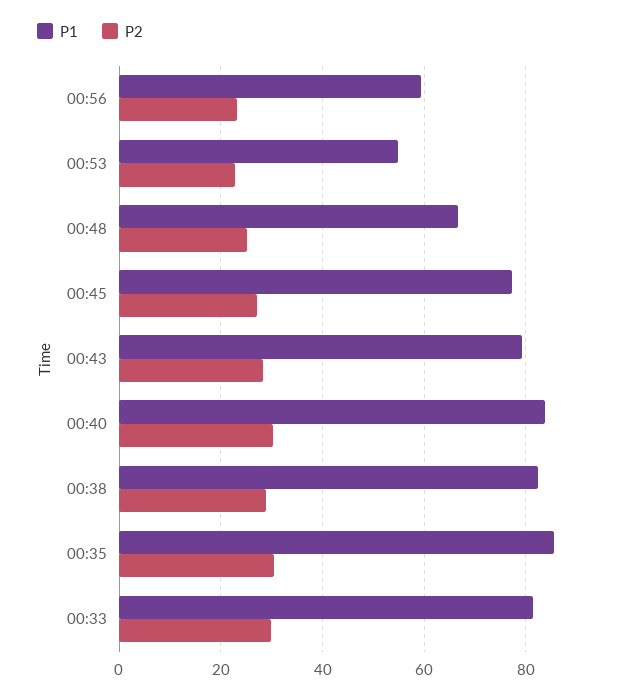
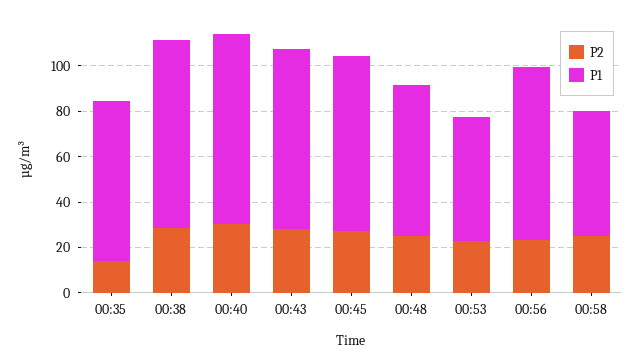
P1, 00:56: 60 -> 75
P1, 00:35: 86 -> 70
P2, 00:35: 30 -> 15
P1, 00:33: 82 -> none
P2, 00:33: 30 -> none
P2, 00:58: none -> 25
P1, 00:58: none -> 55

